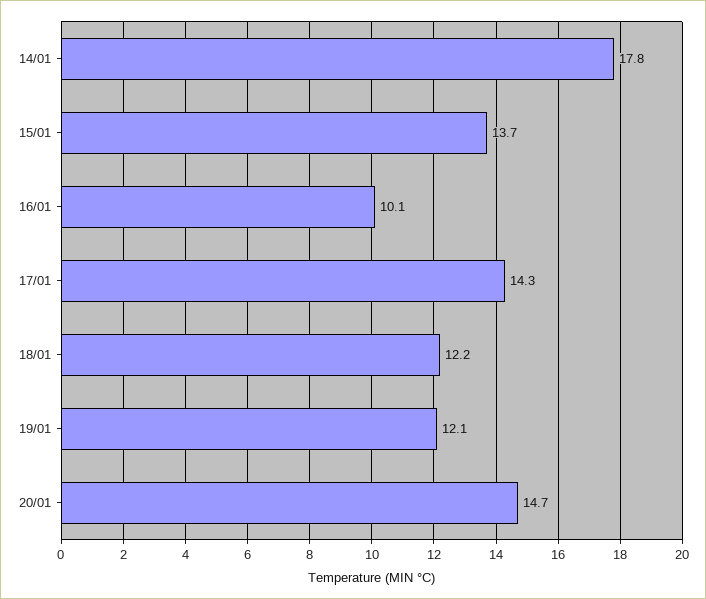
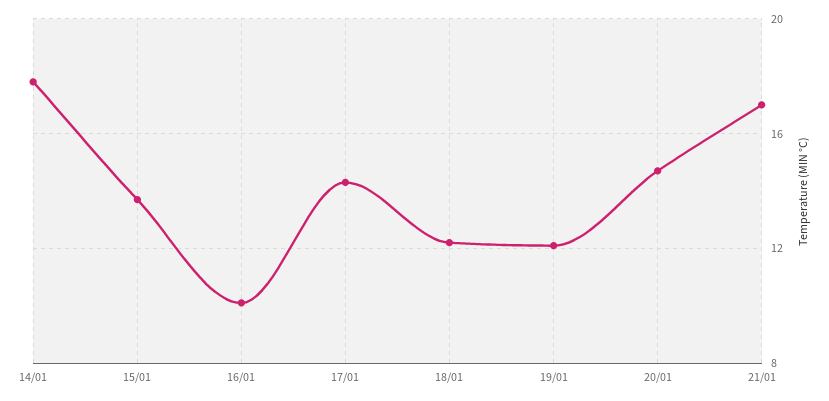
21/01: none -> 17

